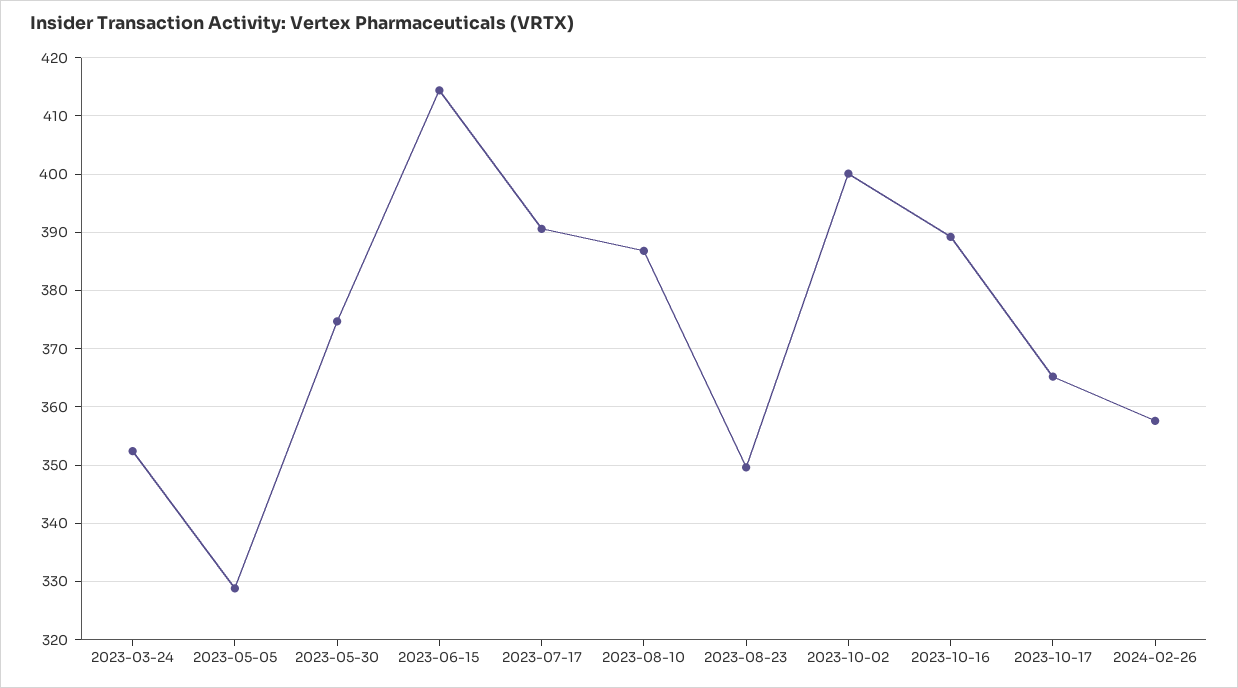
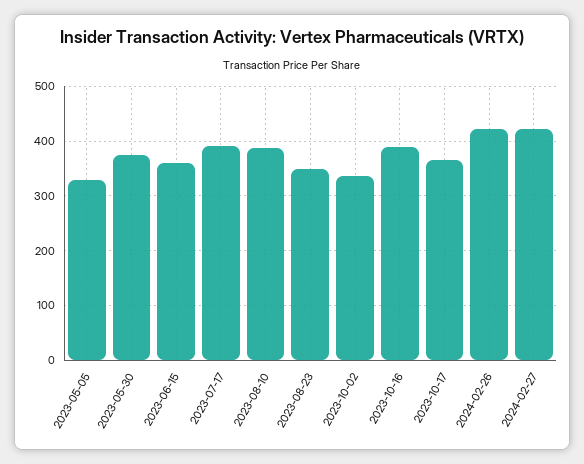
2023-03-24: 352 -> none
2023-06-15: 414 -> 360
2023-10-02: 400 -> 340
2024-02-26: 358 -> 420
2024-02-27: none -> 420

